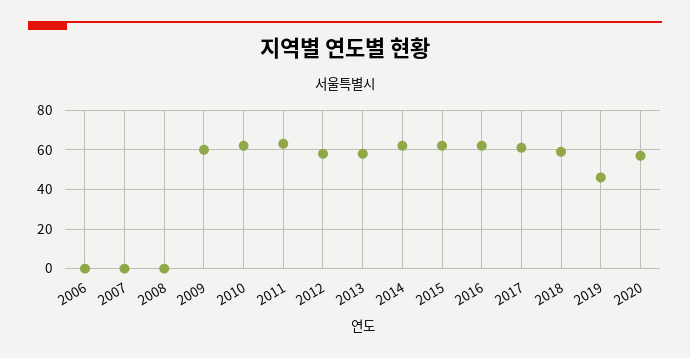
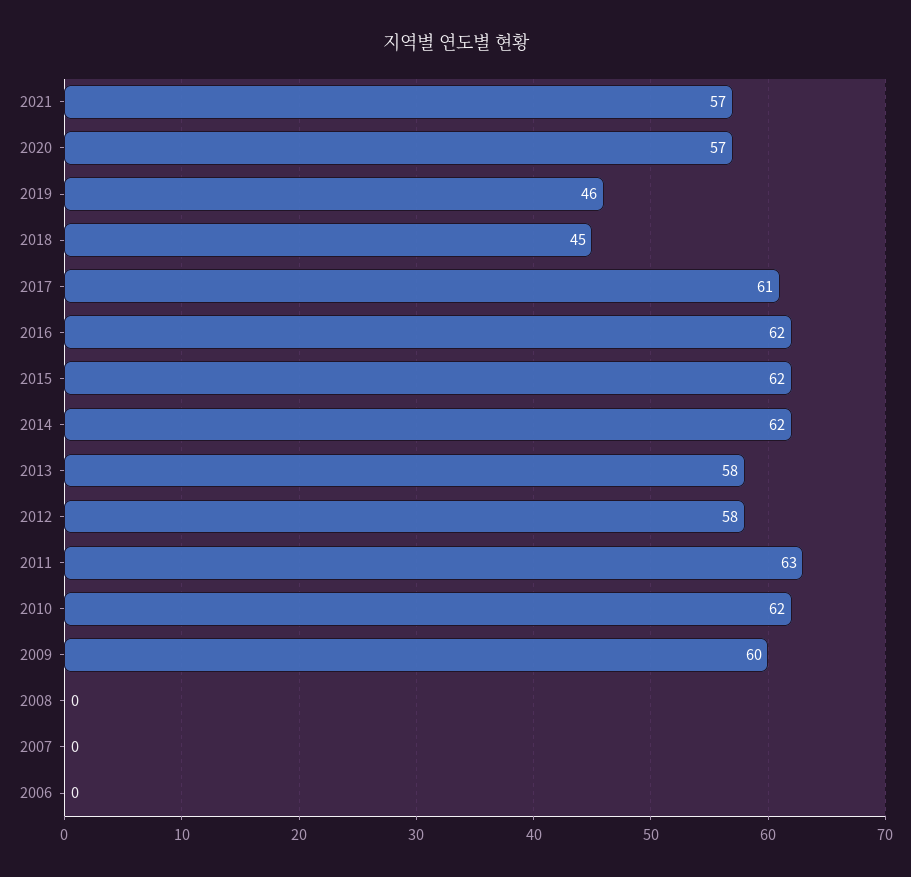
2018: 60 -> 45
2021: none -> 57

